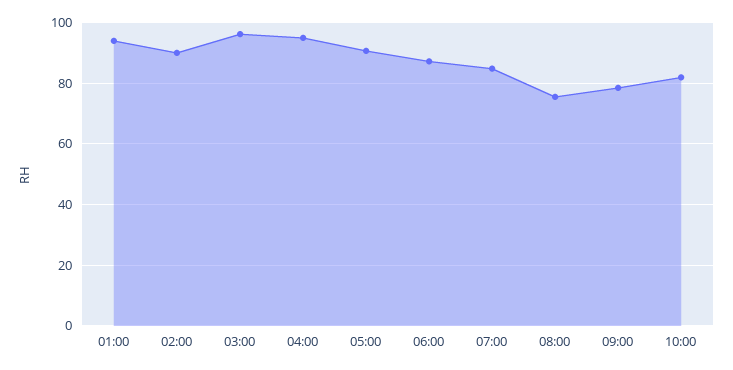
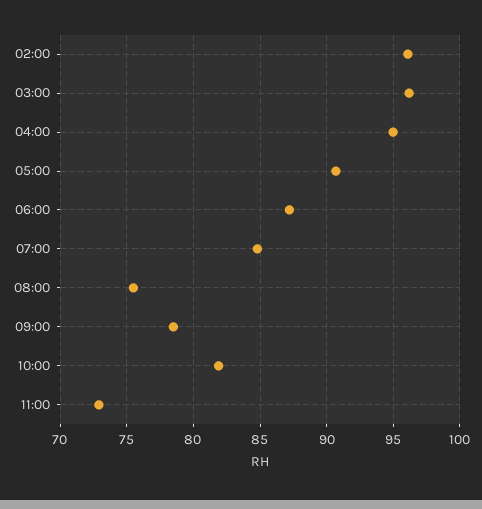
01:00: 94 -> none
02:00: 90 -> 96
11:00: none -> 73

